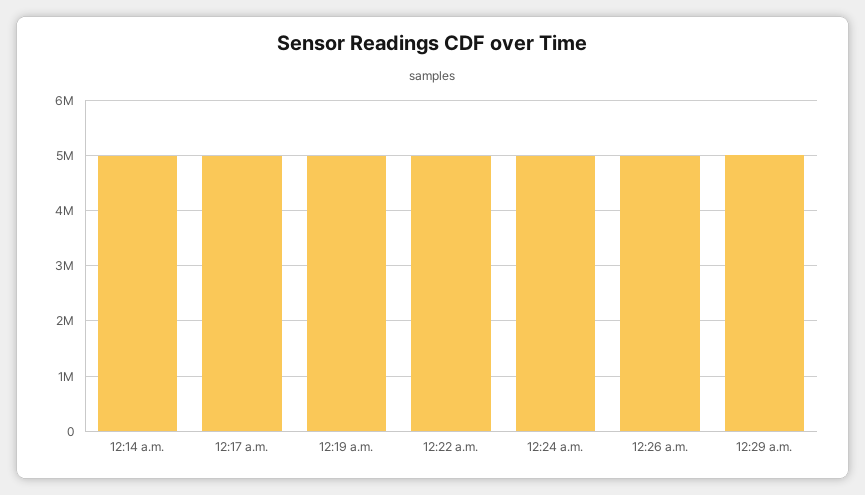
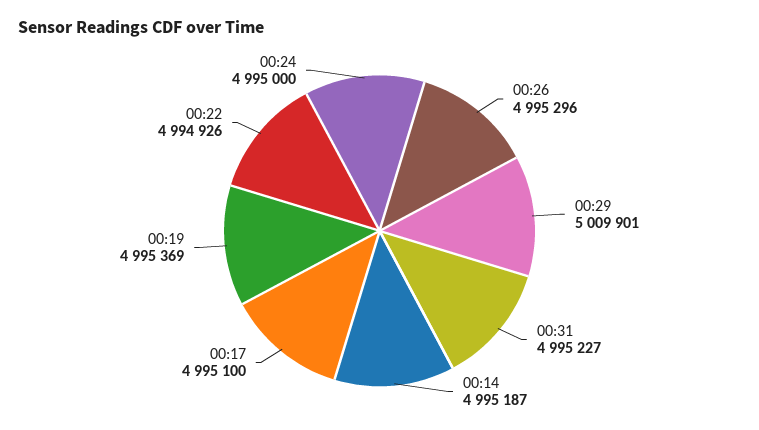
00:31: none -> 4995227

